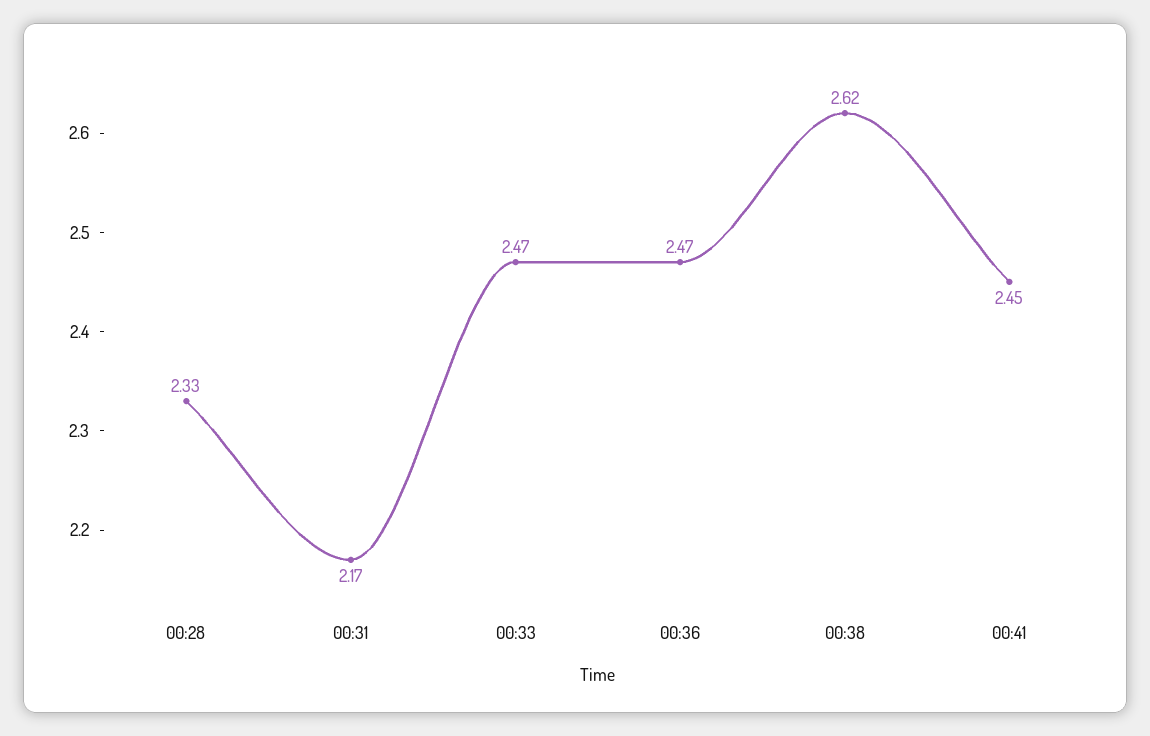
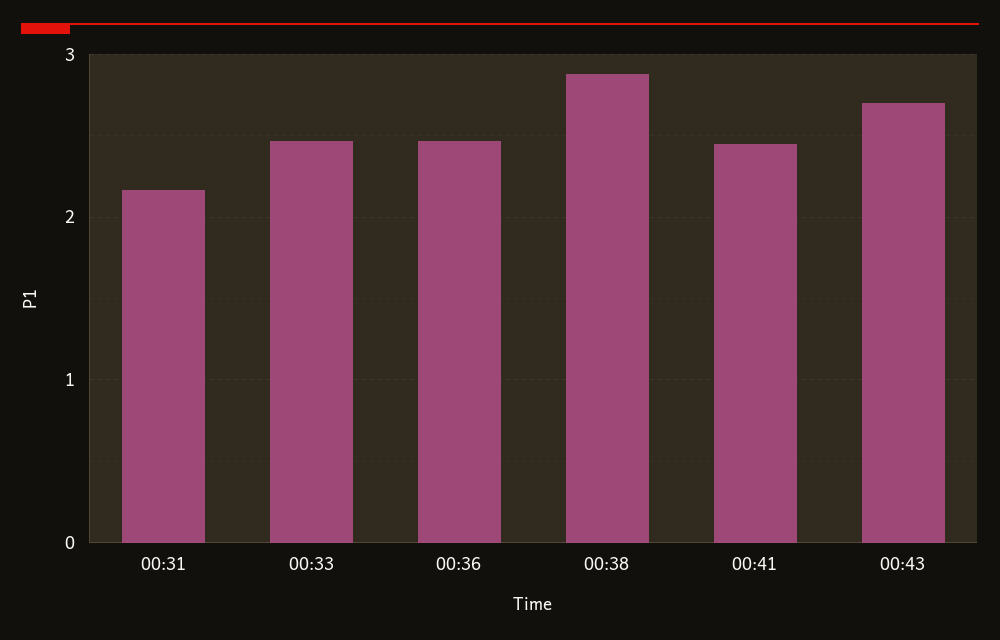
00:28: 2.33 -> none
00:38: 2.62 -> 2.9
00:43: none -> 2.7

